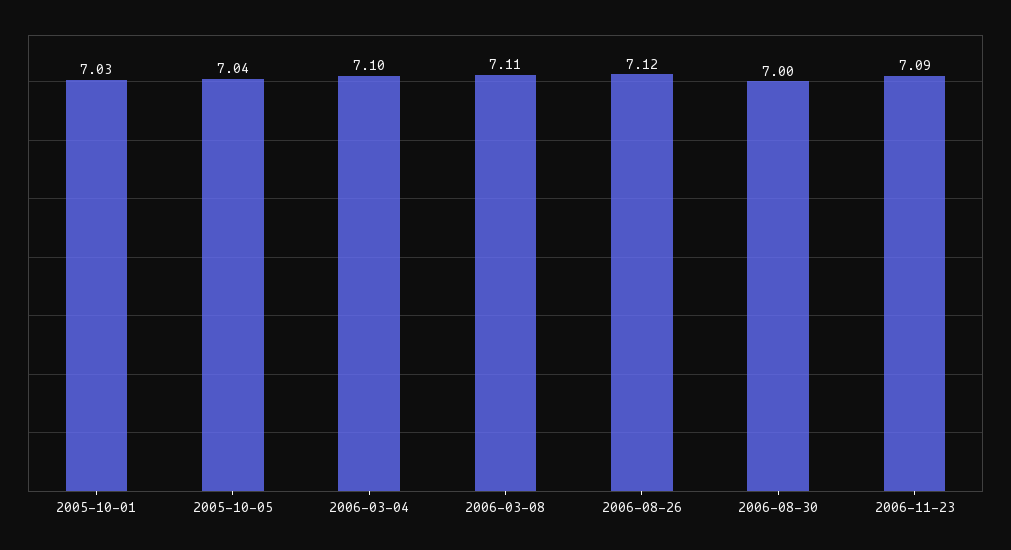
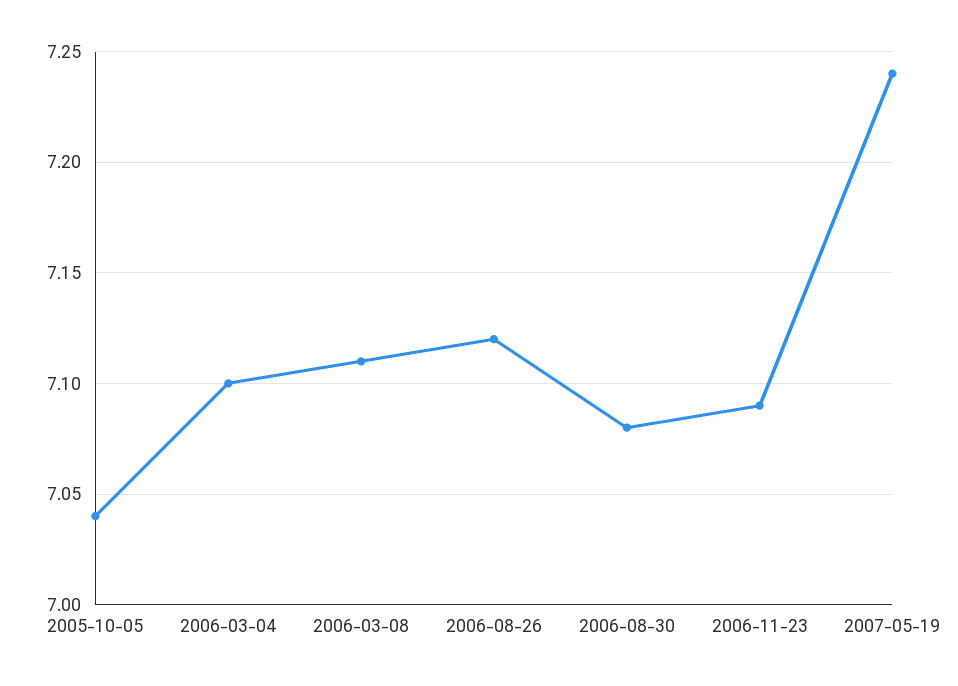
2005-10-01: 7.03 -> none
2006-08-30: 7 -> 7.08
2007-05-19: none -> 7.24

